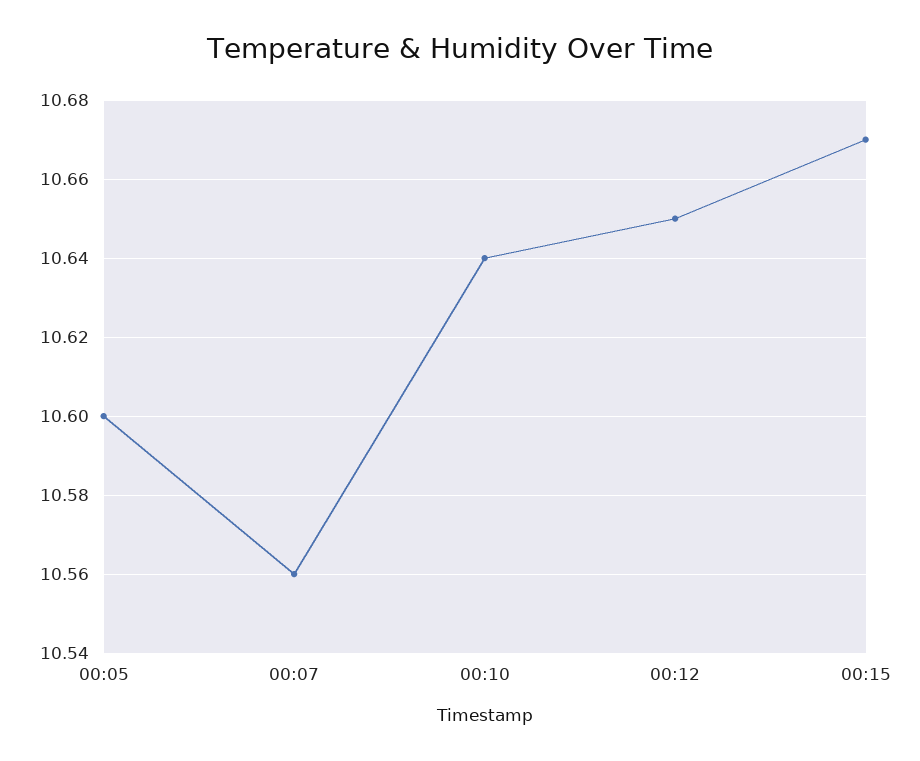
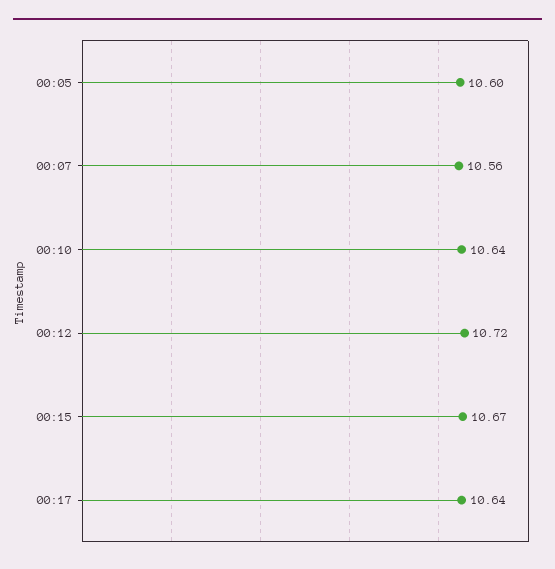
00:12: 10.65 -> 10.72
00:17: none -> 10.64

